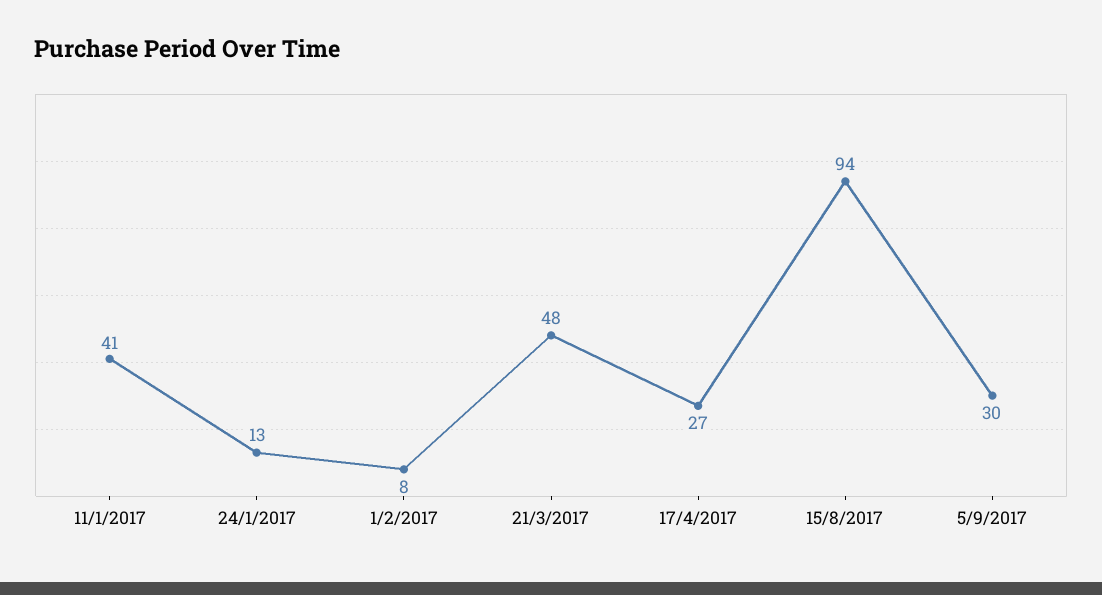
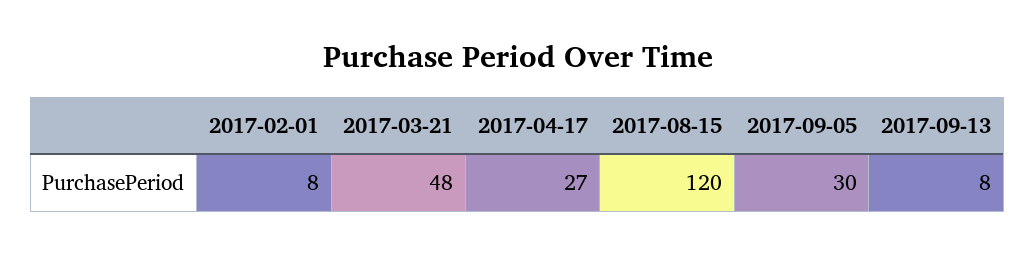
11/1/2017: 41 -> none
24/1/2017: 13 -> none
15/8/2017: 94 -> 120
2017-09-13: none -> 8

